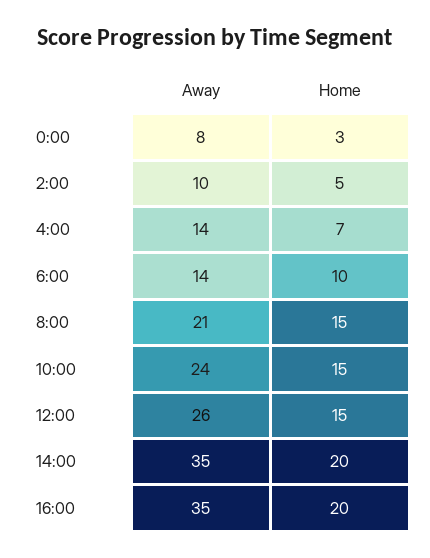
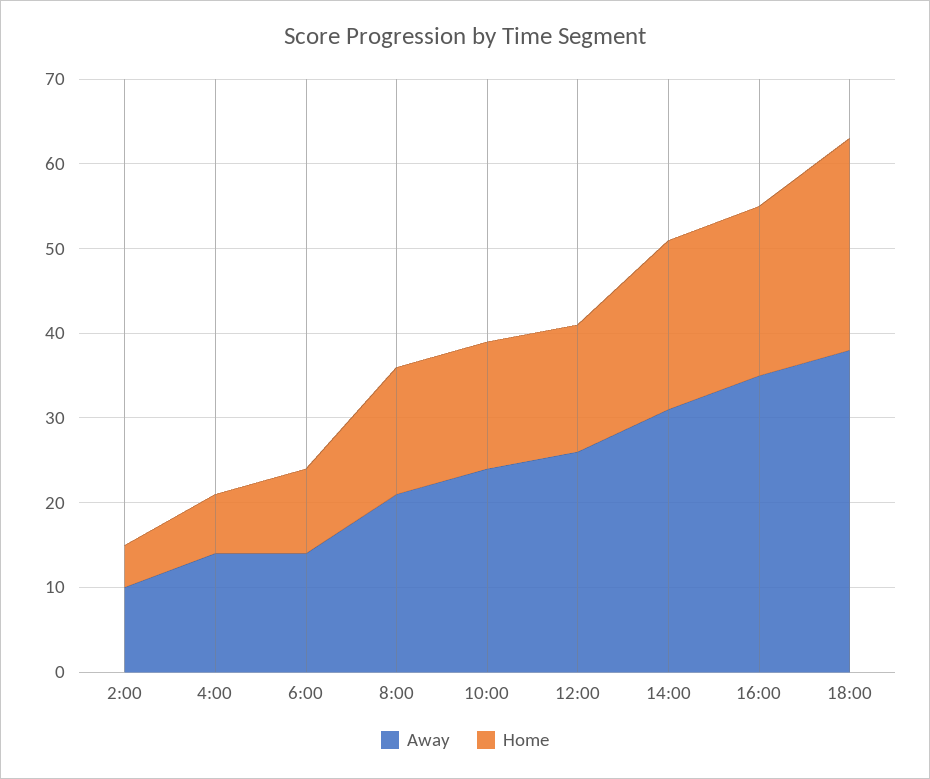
Away, 0:00: 8 -> none
Home, 0:00: 3 -> none
Away, 14:00: 35 -> 31
Away, 18:00: none -> 38
Home, 18:00: none -> 25

